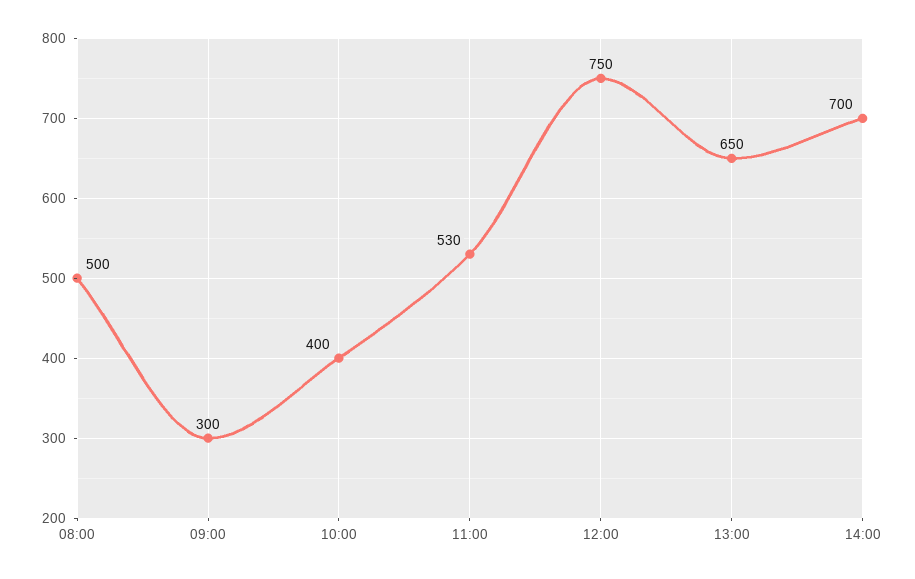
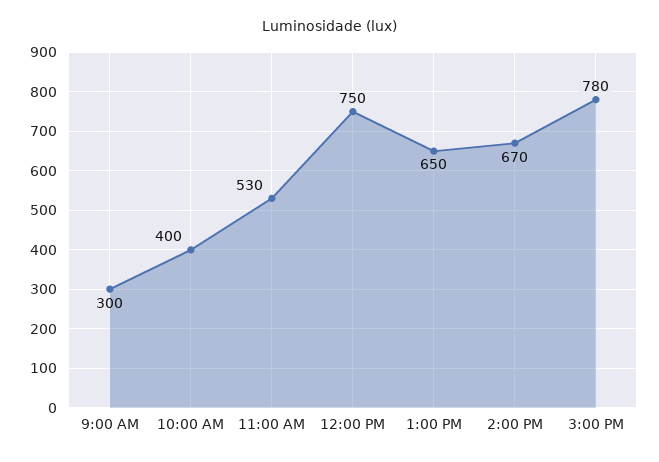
08:00: 500 -> none
14:00: 700 -> 670
3:00 PM: none -> 780

